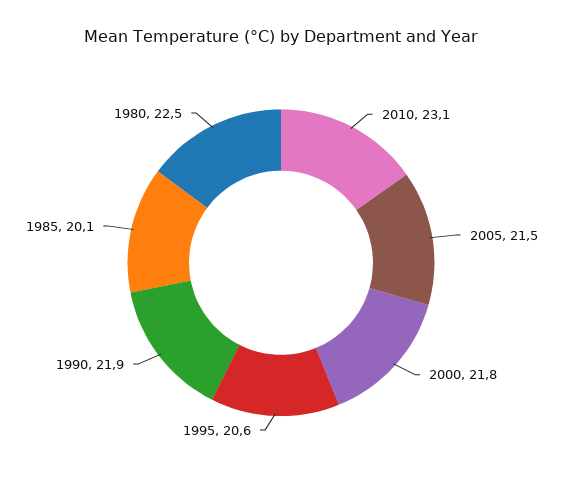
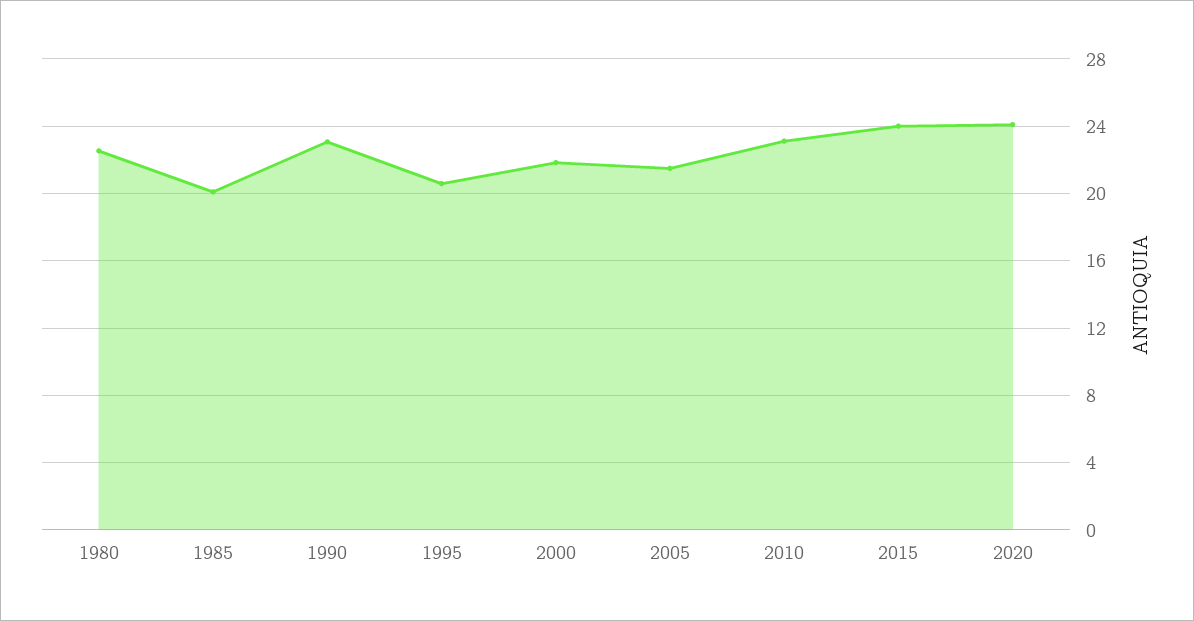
1990: 21.9 -> 23
2015: none -> 24
2020: none -> 24

